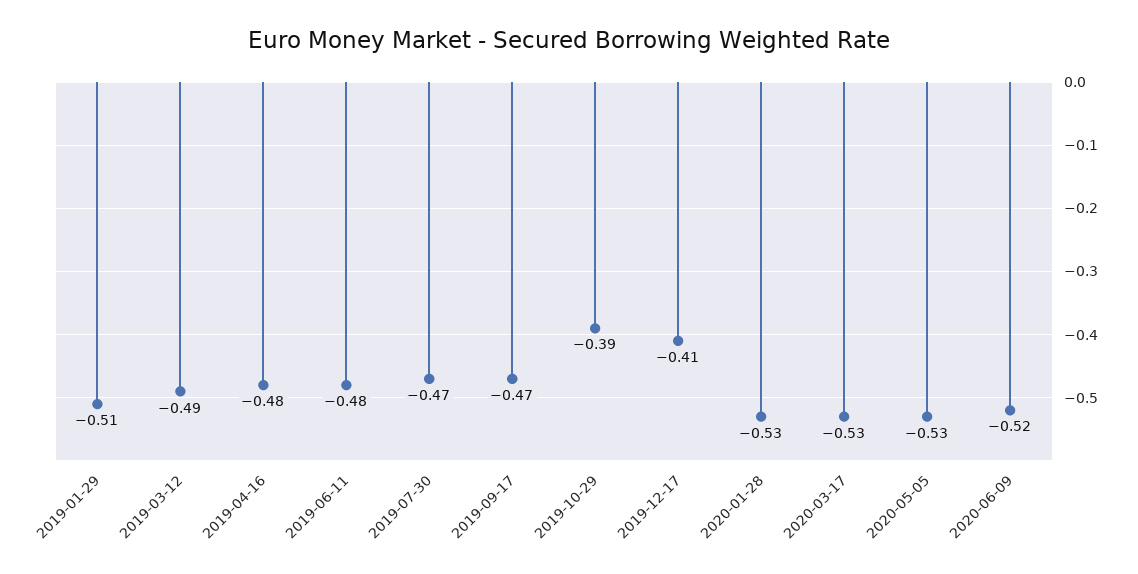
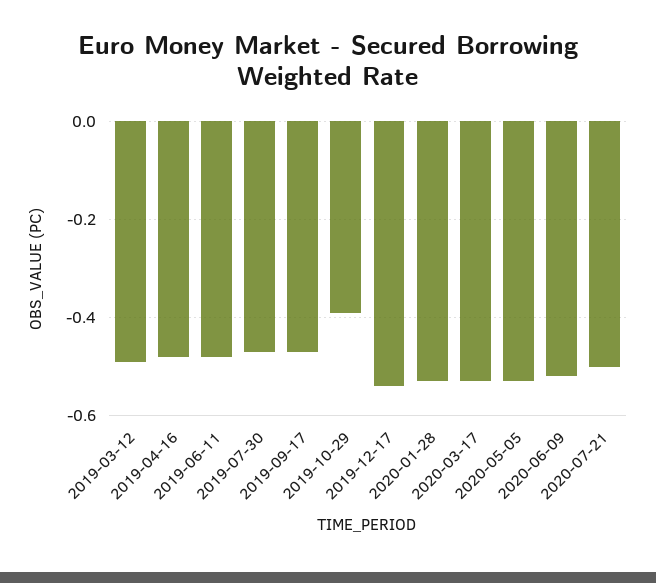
2019-01-29: -0.51 -> none
2019-12-17: -0.41 -> -0.55
2020-07-21: none -> -0.5

